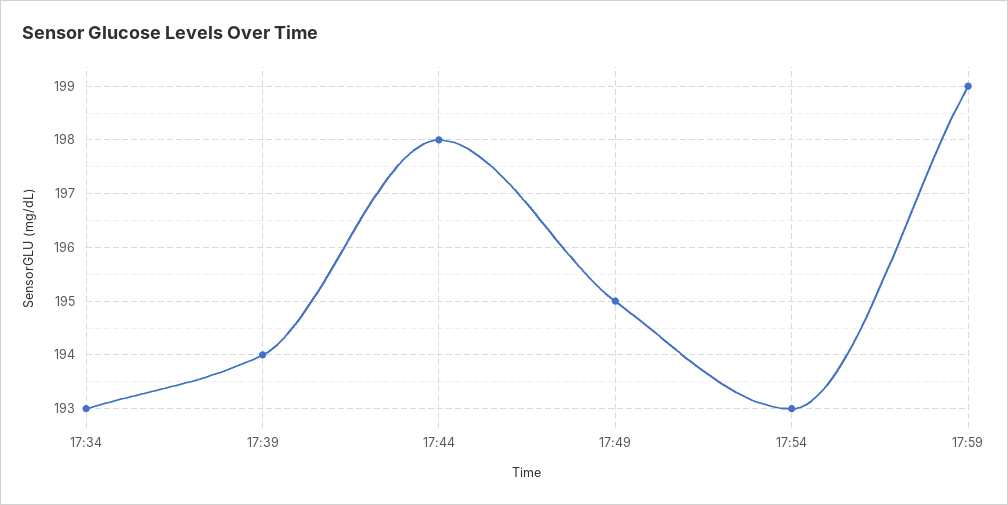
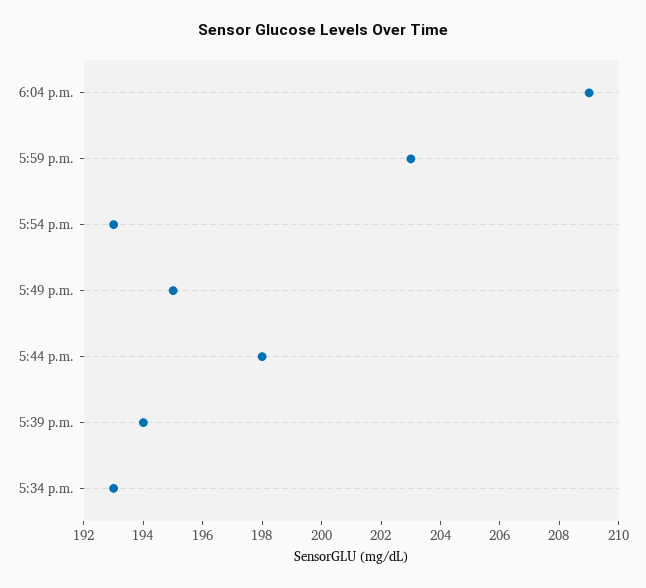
17:59: 199 -> 203
6:04 p.m.: none -> 209

